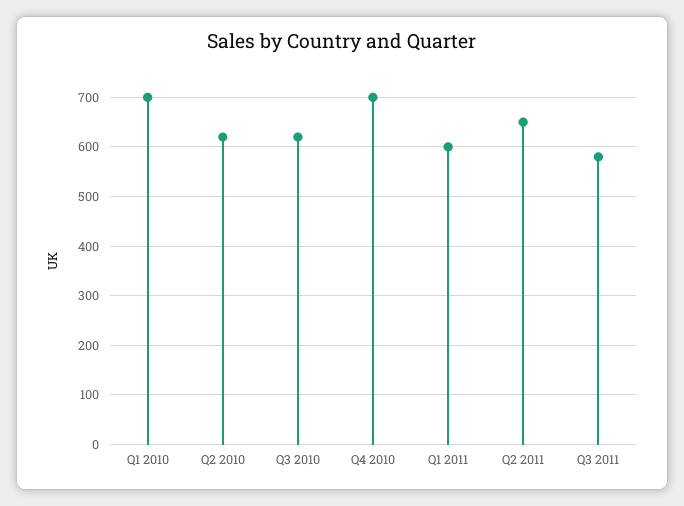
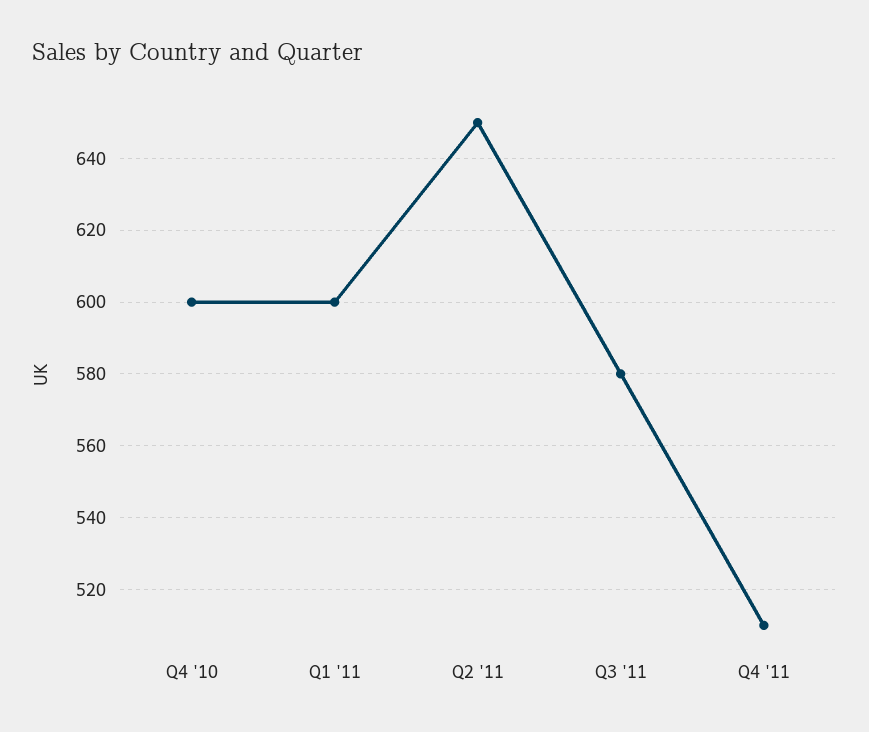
Q1 2010: 700 -> none
Q2 2010: 620 -> none
Q3 2010: 620 -> none
Q4 2010: 700 -> 600
Q4 '11: none -> 510

